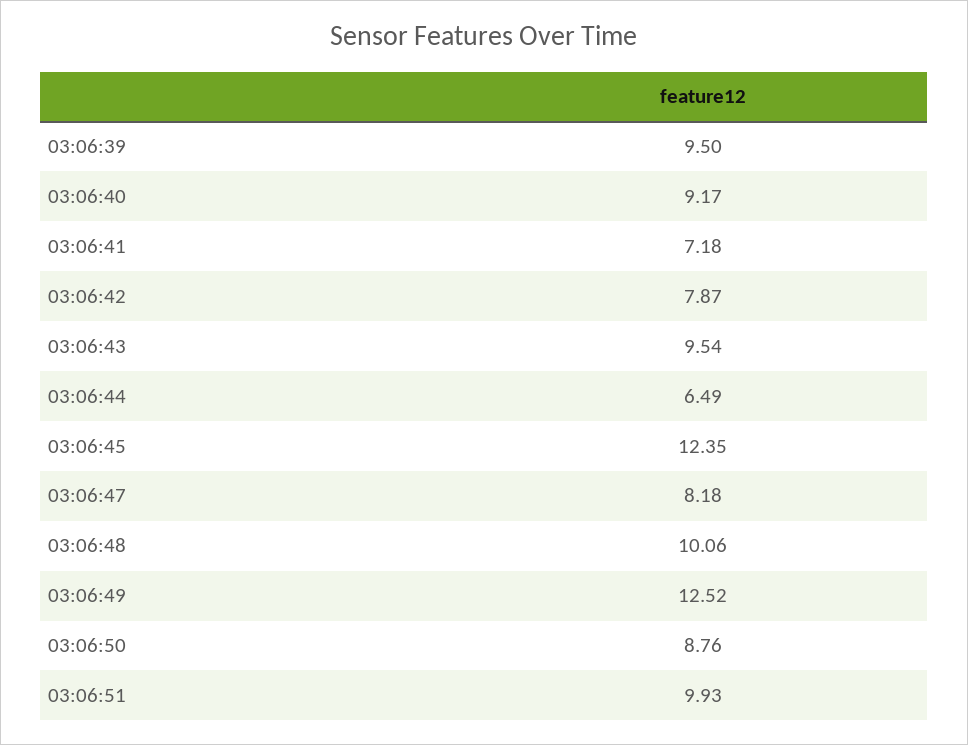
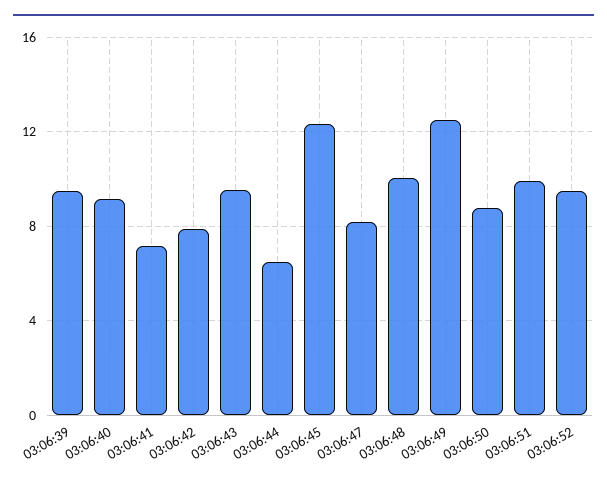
03:06:52: none -> 9.5

